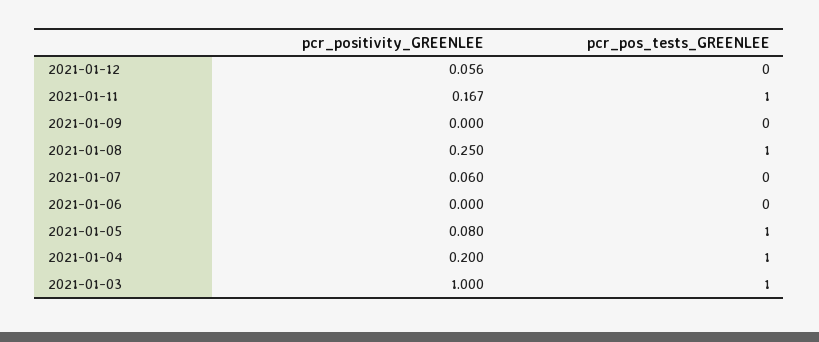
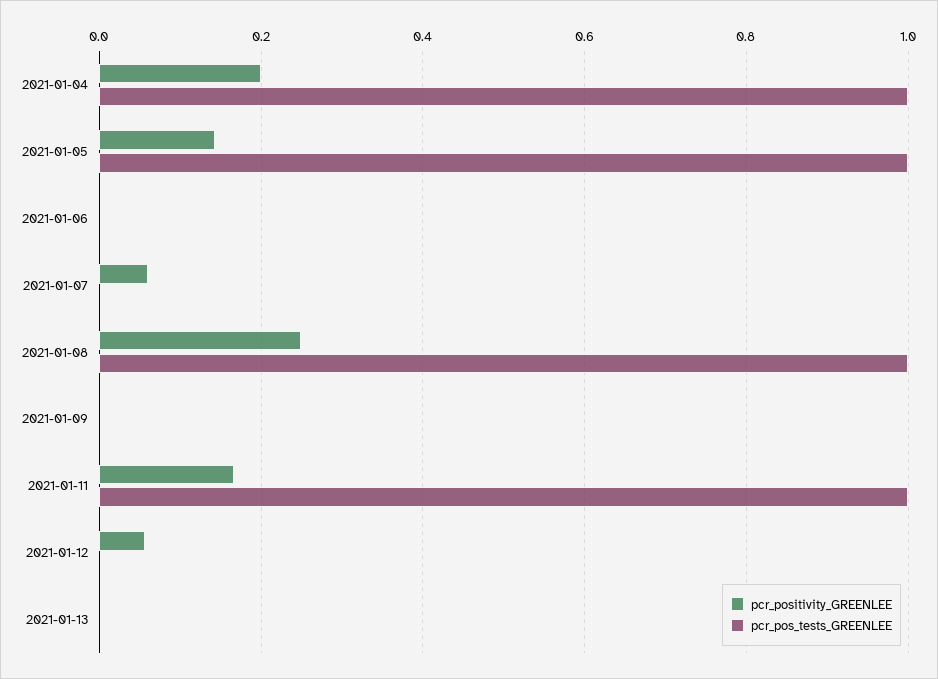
pcr_positivity_GREENLEE, 2021-01-05: 0.08 -> 0.14
pcr_positivity_GREENLEE, 2021-01-03: 1 -> none
pcr_pos_tests_GREENLEE, 2021-01-03: 1 -> none
pcr_positivity_GREENLEE, 2021-01-13: none -> 0
pcr_pos_tests_GREENLEE, 2021-01-13: none -> 0

